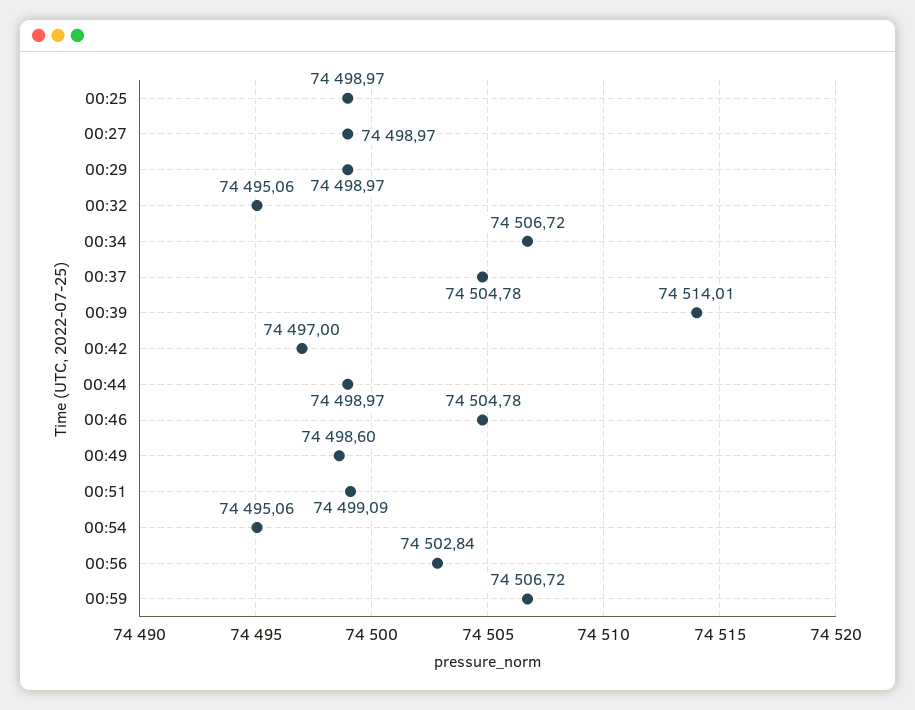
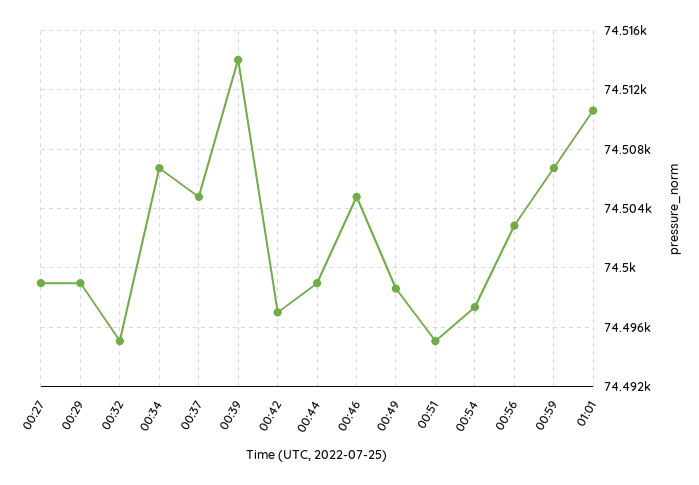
00:25: 74498.97 -> none
00:51: 74499.09 -> 74495
00:54: 74495.06 -> 74497.5
01:01: none -> 74510.5

